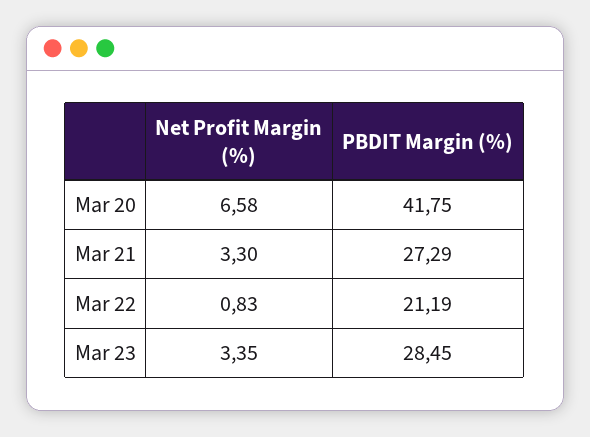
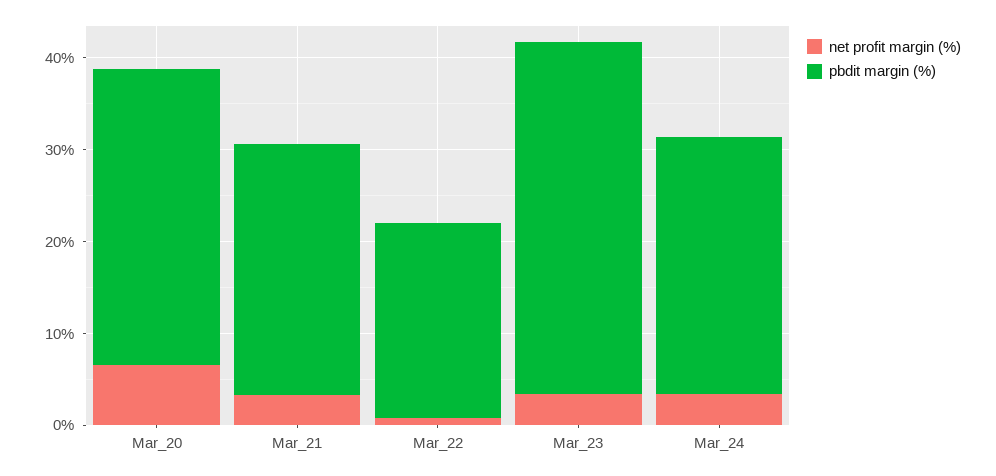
PBDIT Margin (%), Mar 20: 41.75 -> 32
PBDIT Margin (%), Mar 23: 28.45 -> 38
Net Profit Margin (%), Mar_24: none -> 4
PBDIT Margin (%), Mar_24: none -> 28

